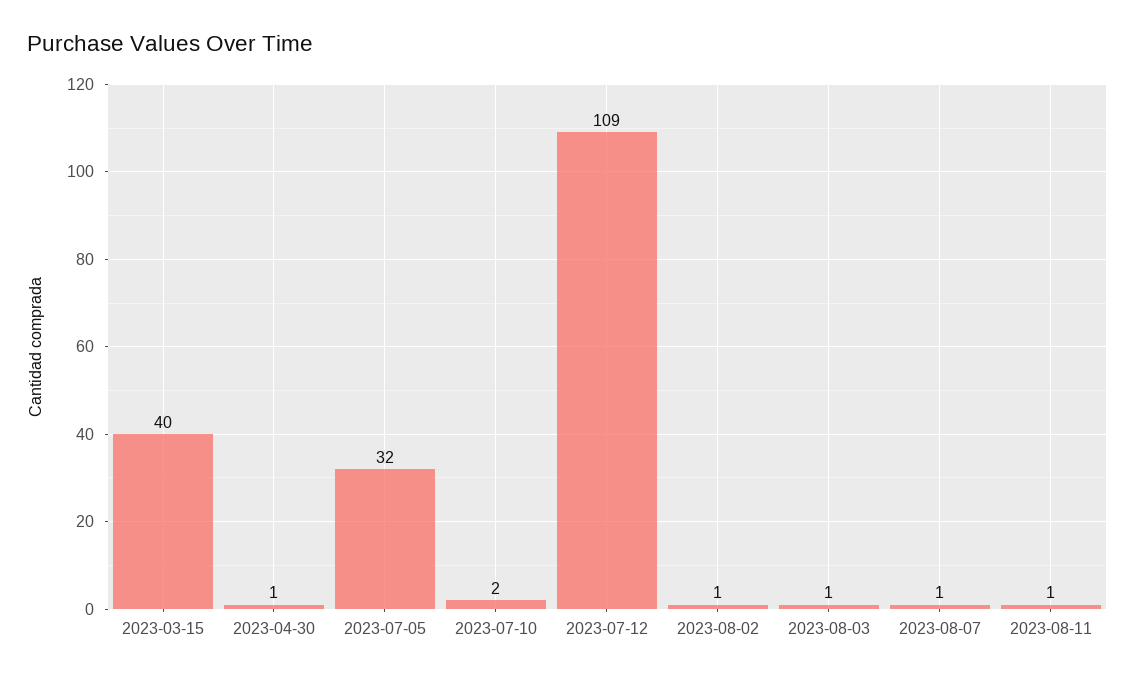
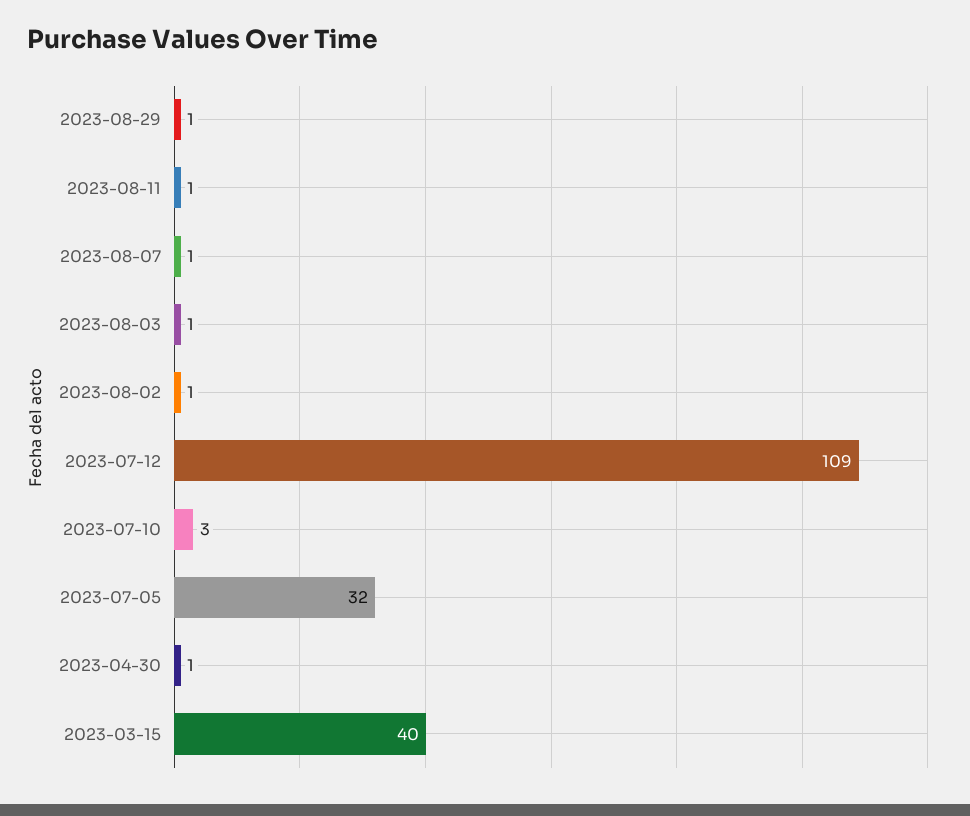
2023-07-10: 2 -> 3
2023-08-29: none -> 1

